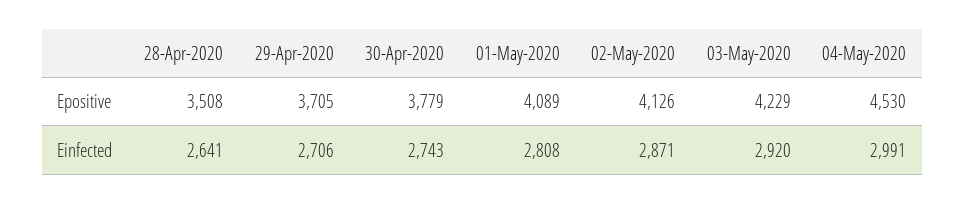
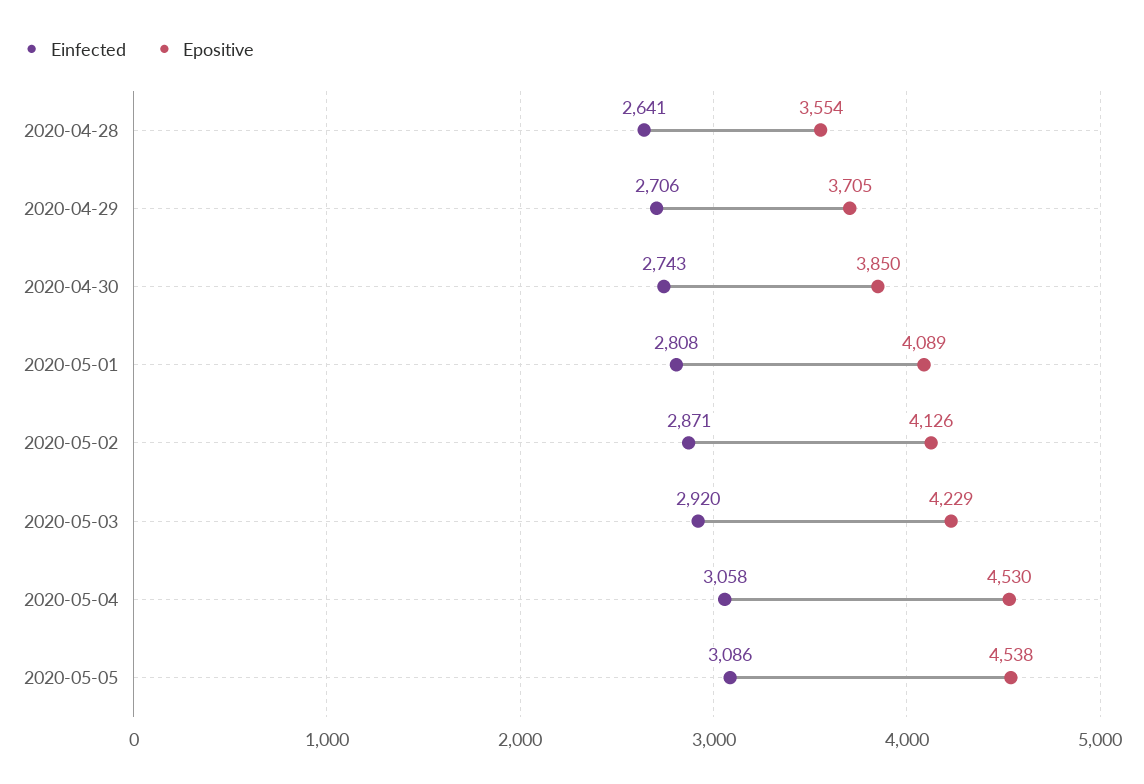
Epositive, 28-Apr-2020: 3508 -> 3554
Epositive, 30-Apr-2020: 3779 -> 3850
Einfected, 04-May-2020: 2991 -> 3058
Einfected, 2020-05-05: none -> 3086
Epositive, 2020-05-05: none -> 4538

